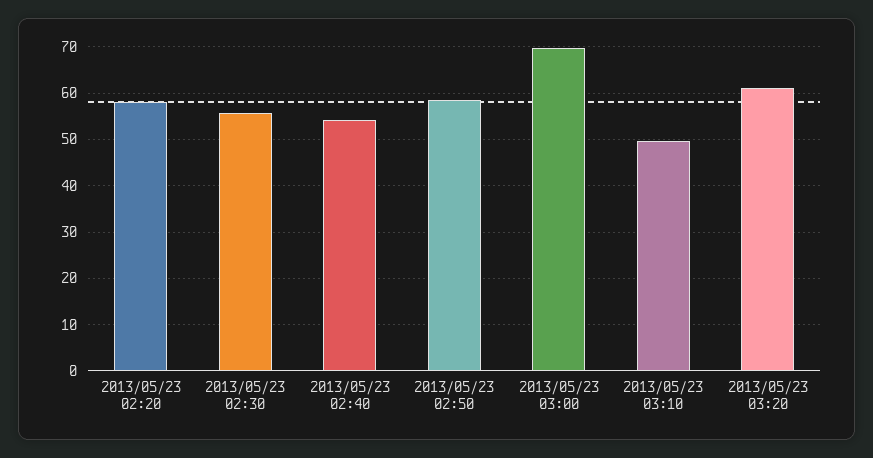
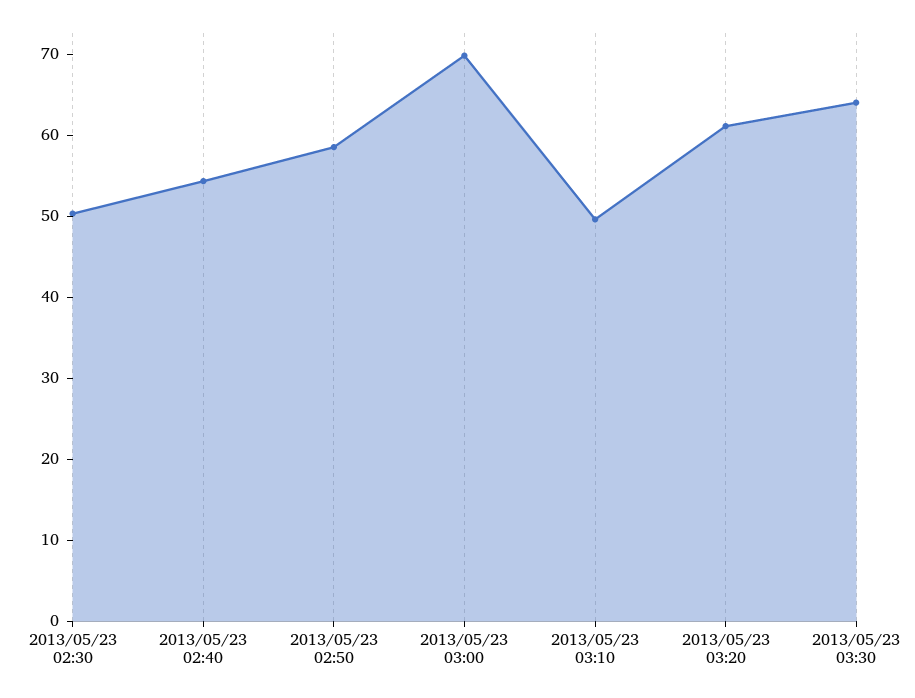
2013/05/23 02:20: 58 -> none
2013/05/23 02:30: 56 -> 50
2013/05/23 03:30: none -> 64

